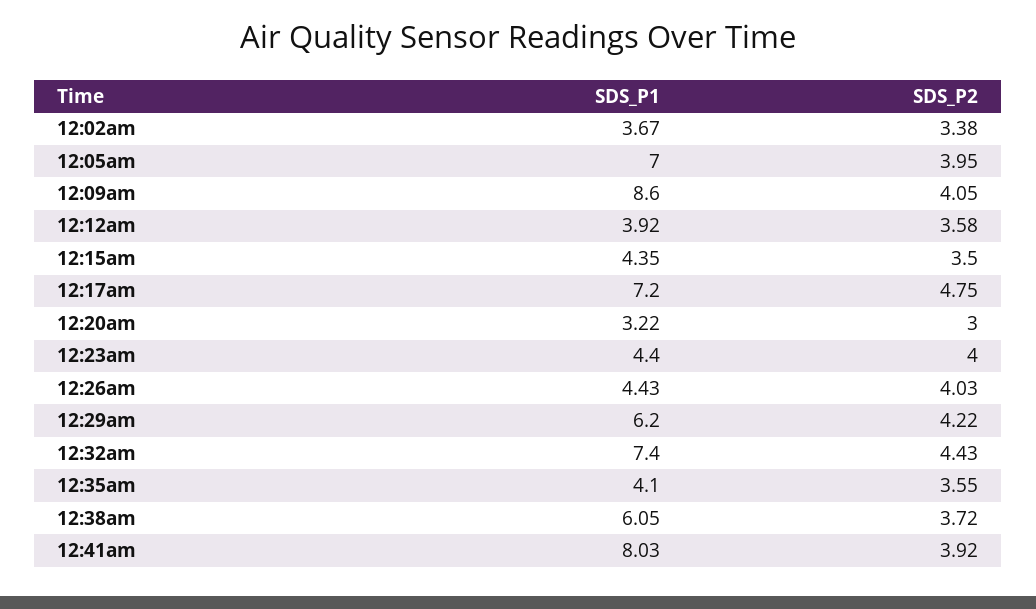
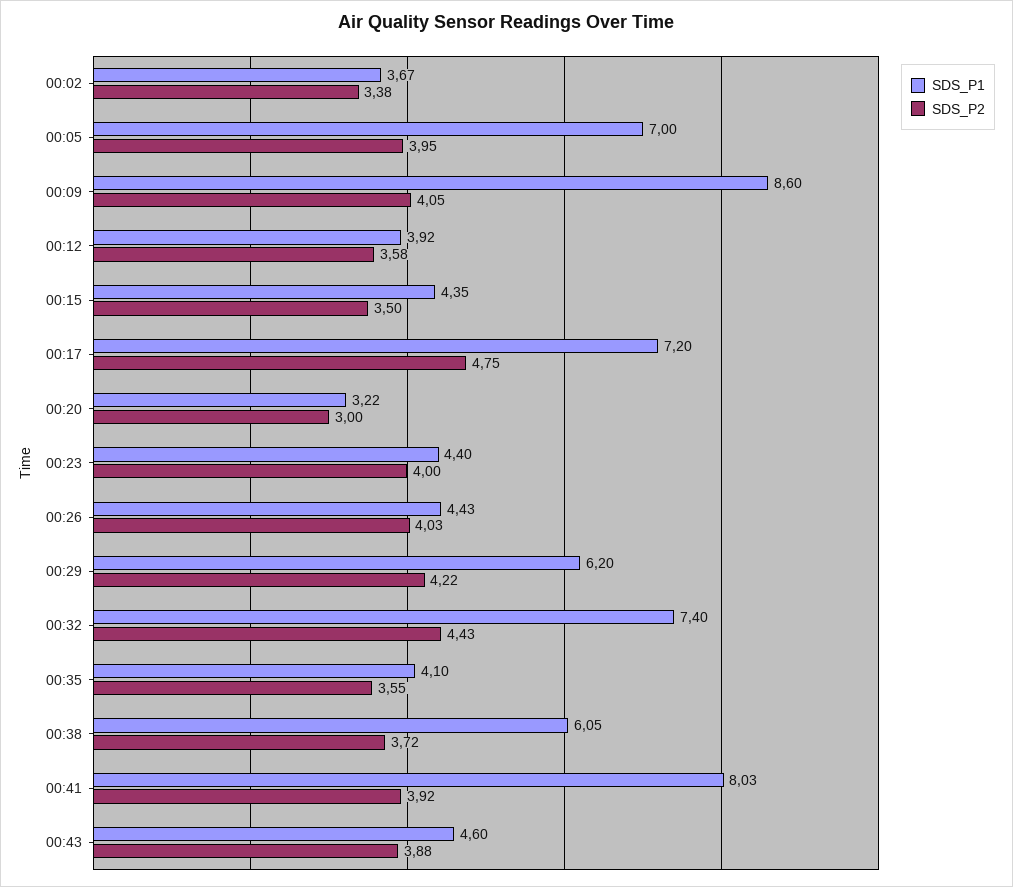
SDS_P1, 00:43: none -> 4.6
SDS_P2, 00:43: none -> 3.88

